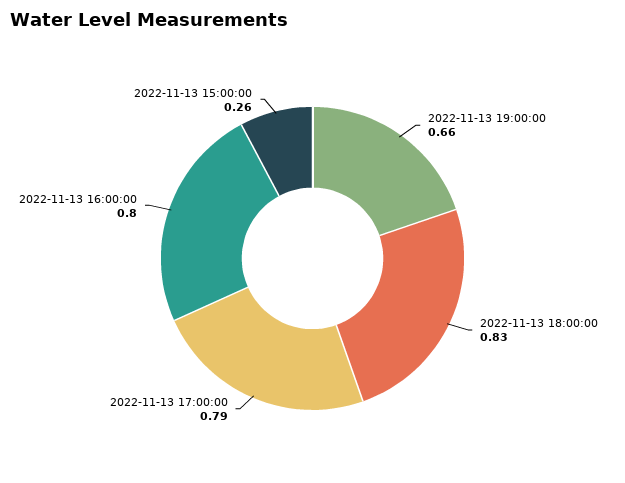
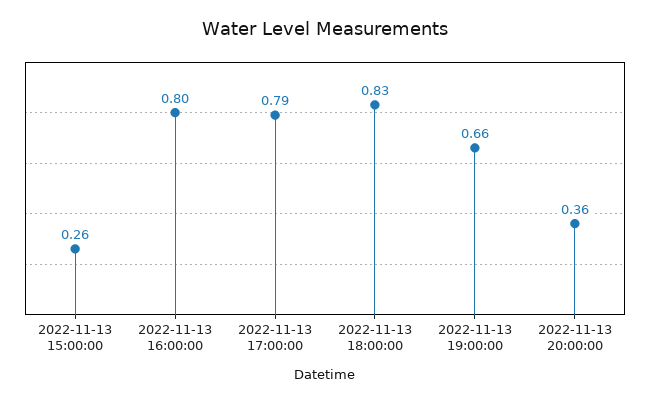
2022-11-13 20:00:00: none -> 0.36

